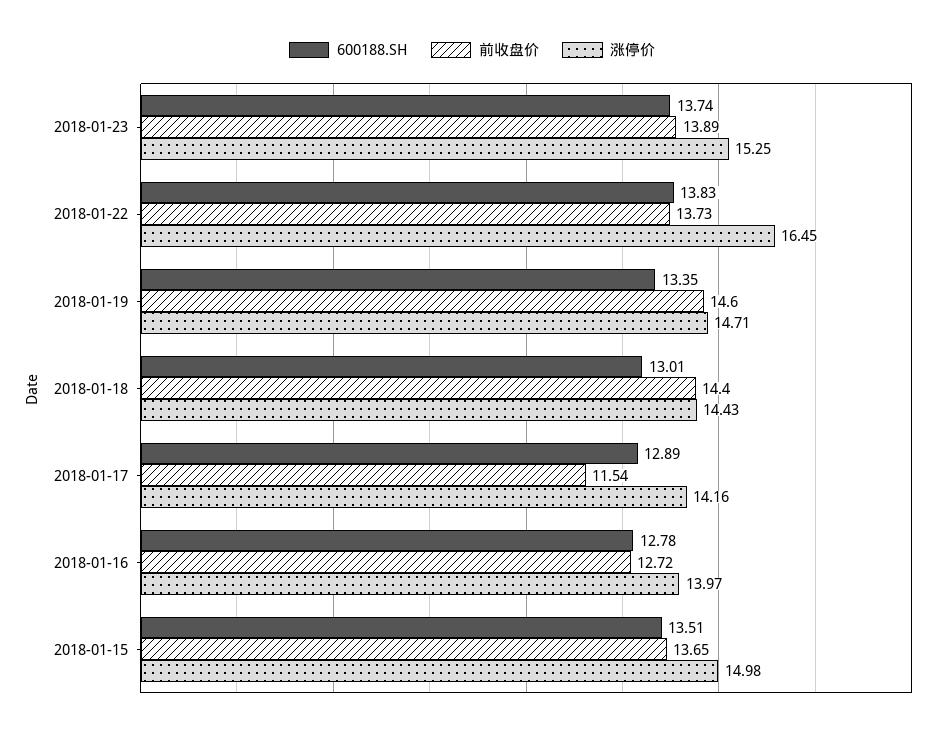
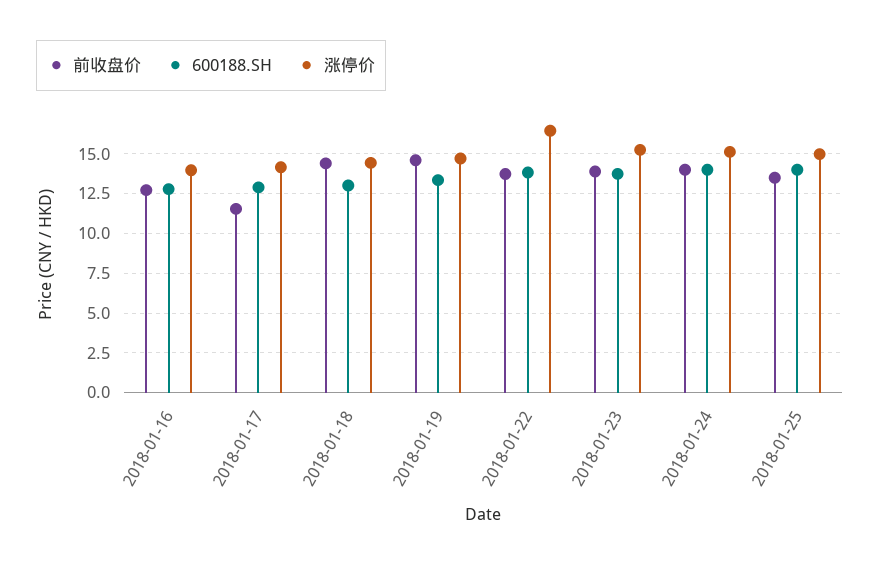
600188.SH, 2018-01-15: 13.51 -> none
前收盘价, 2018-01-15: 13.65 -> none
涨停价, 2018-01-15: 14.98 -> none
前收盘价, 2018-01-24: none -> 14
600188.SH, 2018-01-24: none -> 14
涨停价, 2018-01-24: none -> 15
前收盘价, 2018-01-25: none -> 13.5
600188.SH, 2018-01-25: none -> 14
涨停价, 2018-01-25: none -> 15

